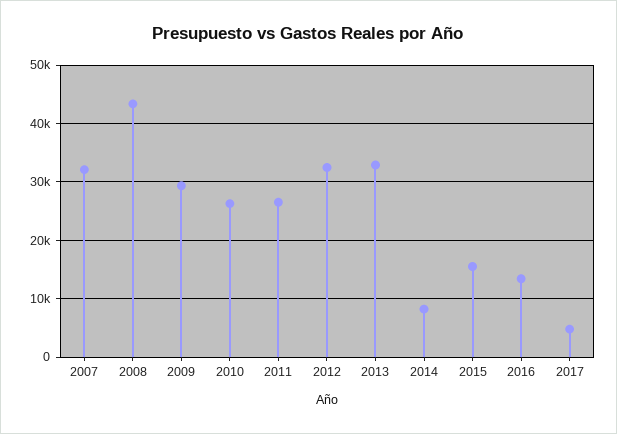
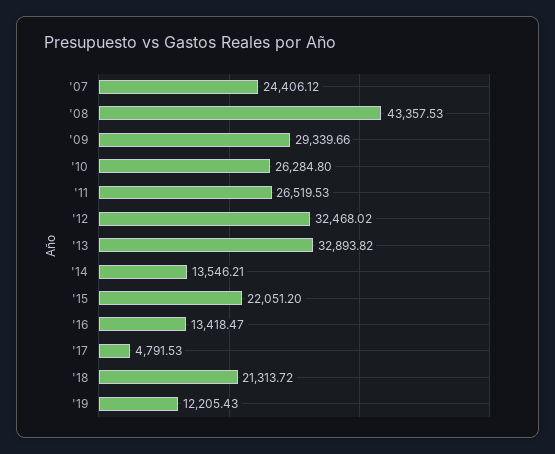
2007: 32000 -> 24406.12
2014: 8000 -> 13546.21
2015: 16000 -> 22051.2
'18: none -> 21313.72
'19: none -> 12205.43

